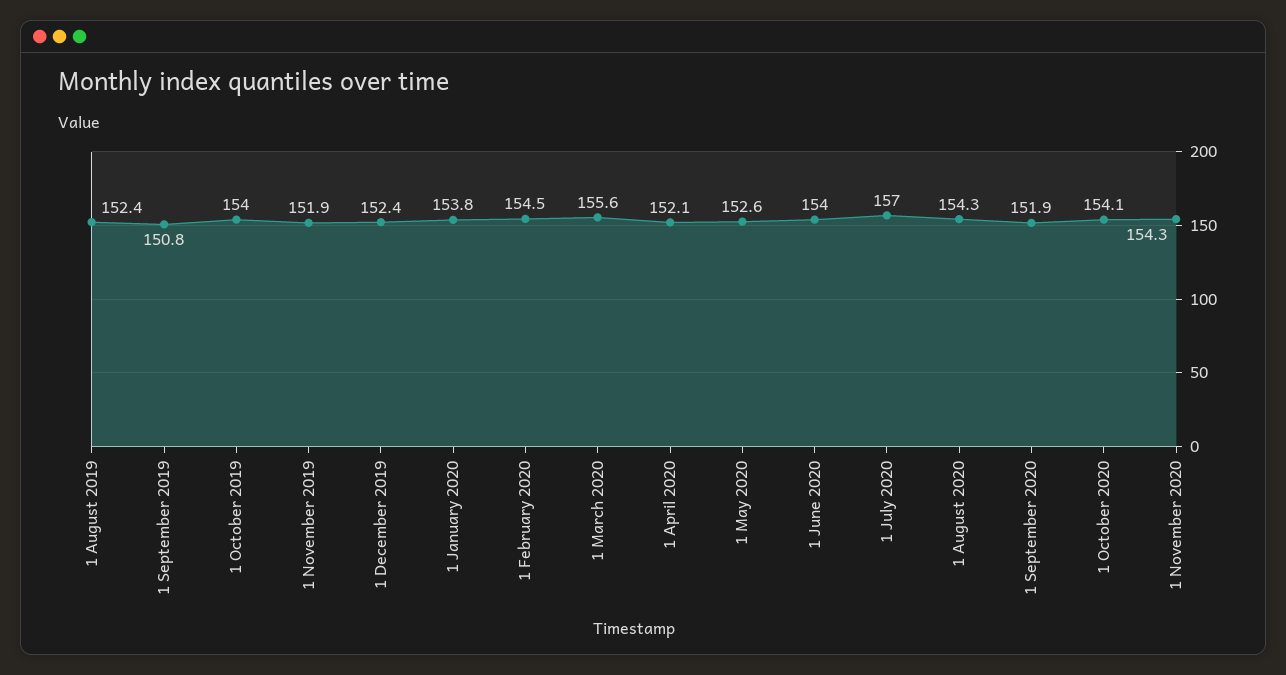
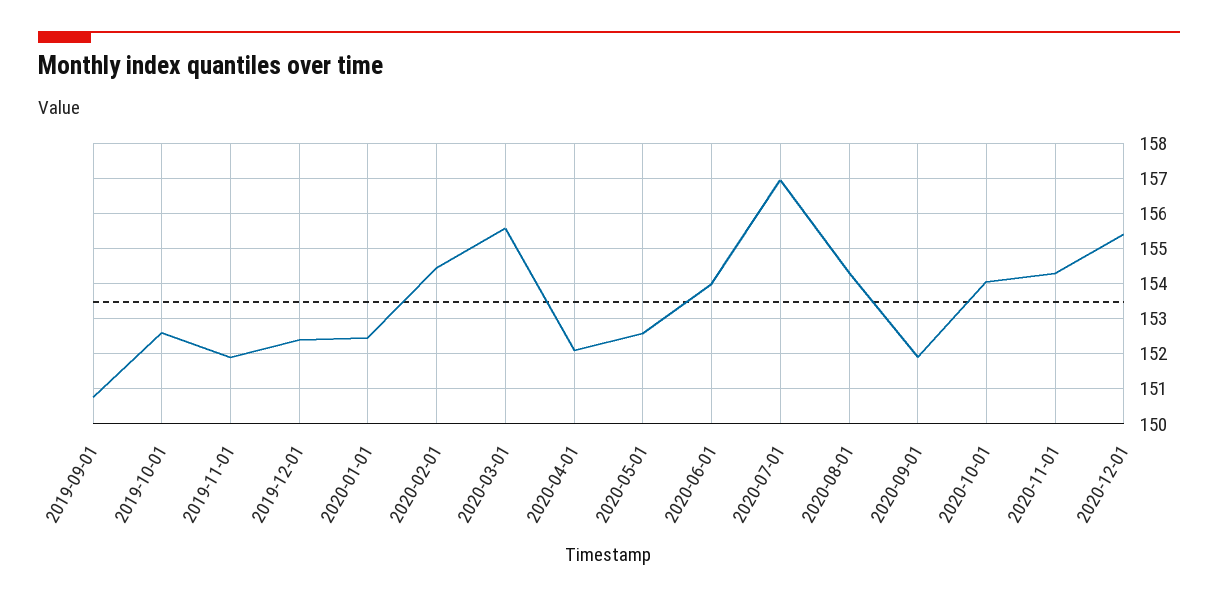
1 August 2019: 152.4 -> none
1 October 2019: 154 -> 152.6
1 January 2020: 153.8 -> 152.4
2020-12-01: none -> 155.4

